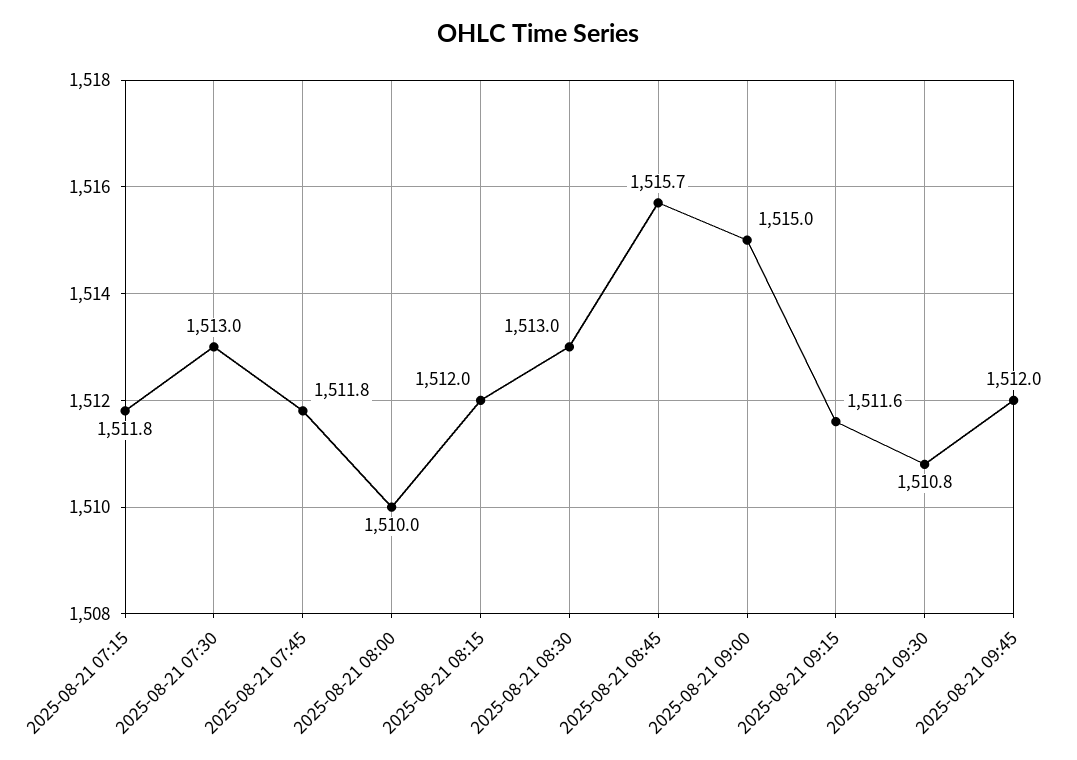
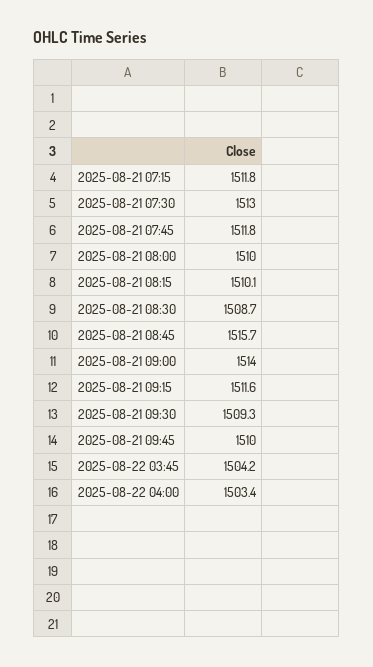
2025-08-21 08:15: 1512 -> 1510.1
2025-08-21 08:30: 1513 -> 1508.7
2025-08-21 09:00: 1515 -> 1514
2025-08-21 09:30: 1510.8 -> 1509.3
2025-08-21 09:45: 1512 -> 1510
2025-08-22 03:45: none -> 1504.2
2025-08-22 04:00: none -> 1503.4

